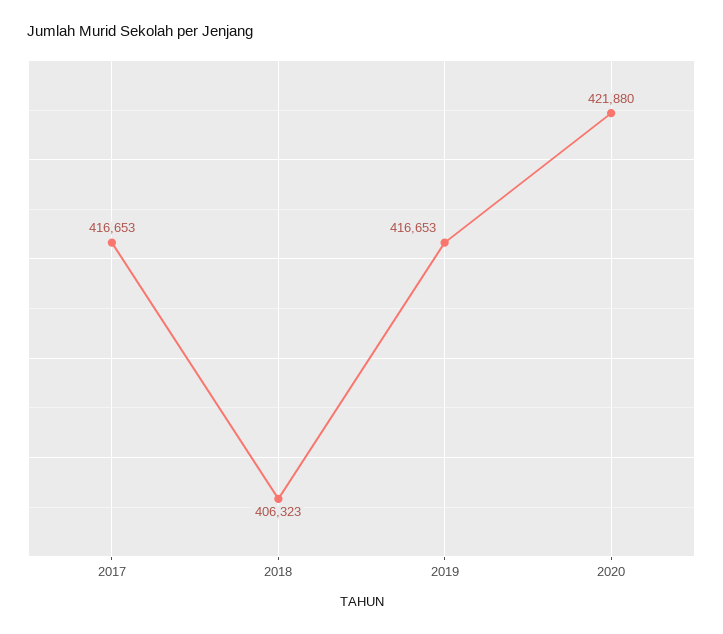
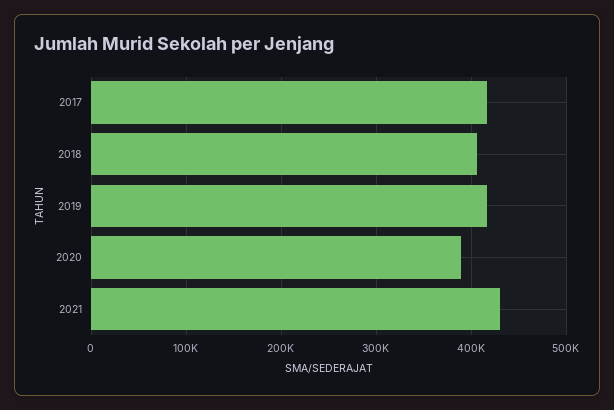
2020: 421880 -> 390000
2021: none -> 430000

